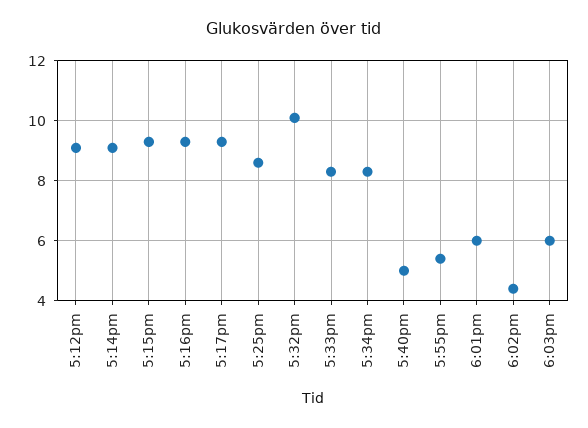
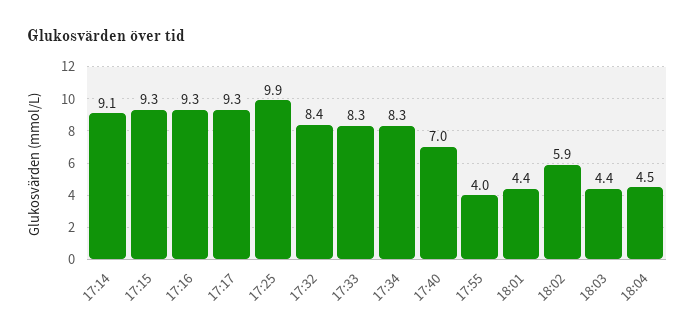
5:12pm: 9 -> none
5:25pm: 8.5 -> 9.9
5:32pm: 10 -> 8.4
5:40pm: 5 -> 7
5:55pm: 5.5 -> 4
6:01pm: 6 -> 4.4
6:02pm: 4.5 -> 5.9
6:03pm: 6 -> 4.4
18:04: none -> 4.5

